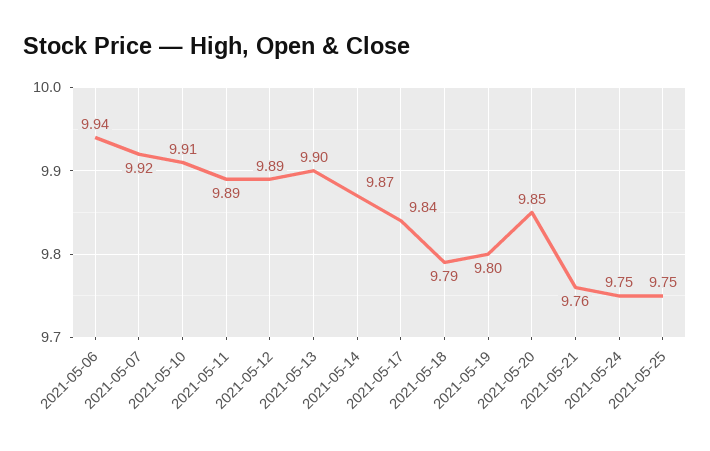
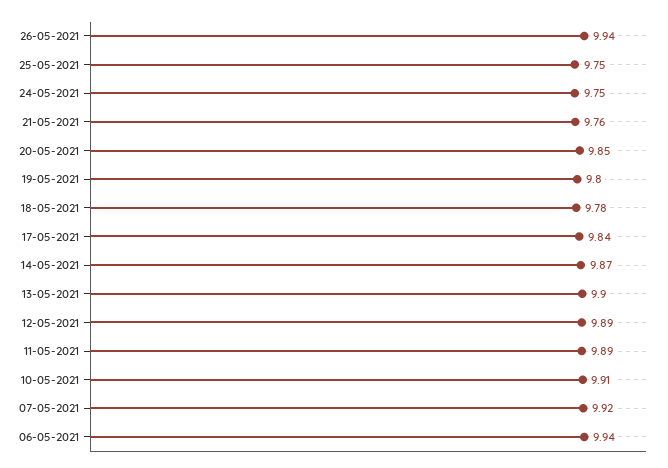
2021-05-18: 9.79 -> 9.78
26-05-2021: none -> 9.94

